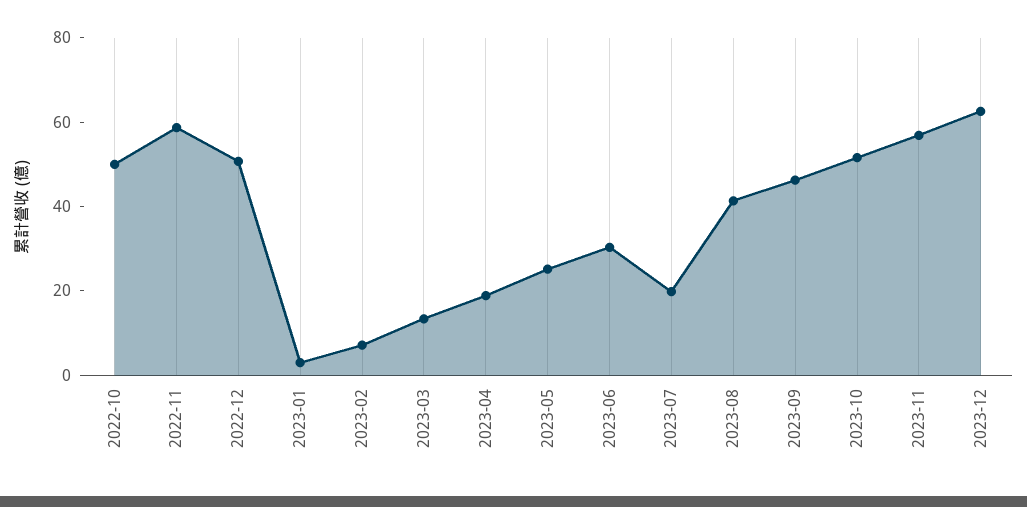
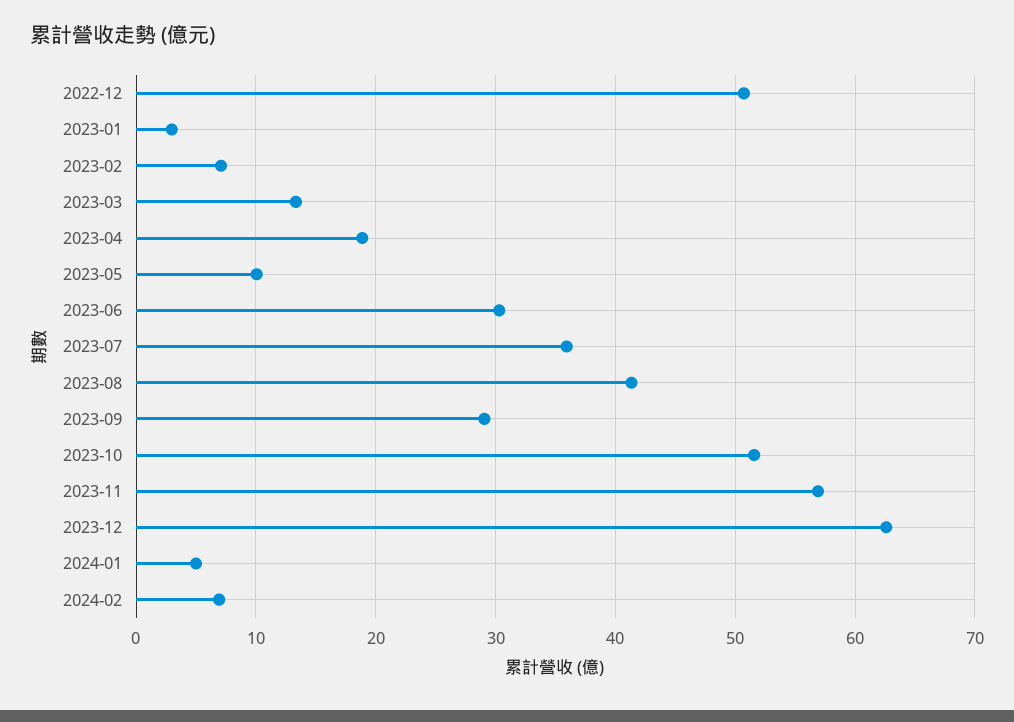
2022-10: 50 -> none
2022-11: 60 -> none
2023-05: 25 -> 10
2023-07: 20 -> 36
2023-09: 45 -> 29
2024-01: none -> 5
2024-02: none -> 7

